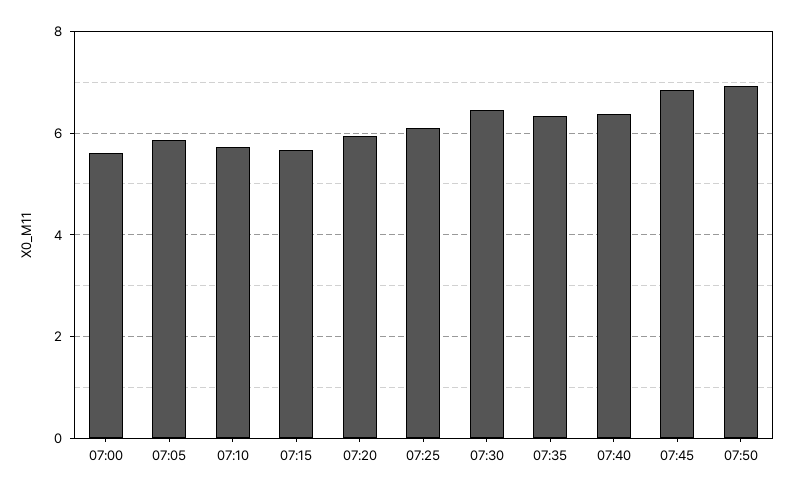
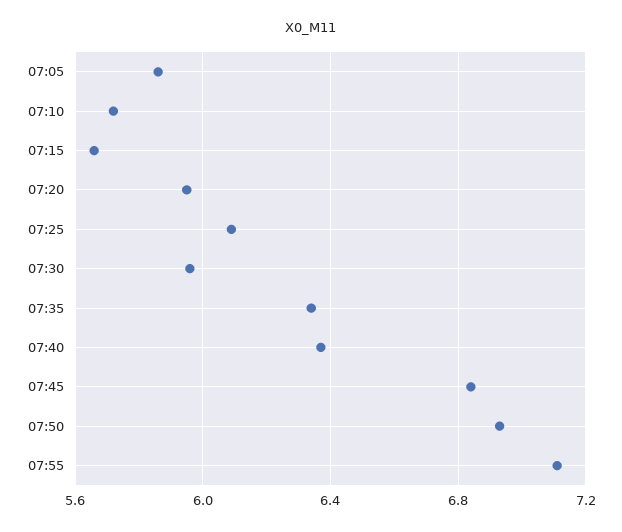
07:00: 5.6 -> none
07:30: 6.4 -> 5.95
07:55: none -> 7.1

